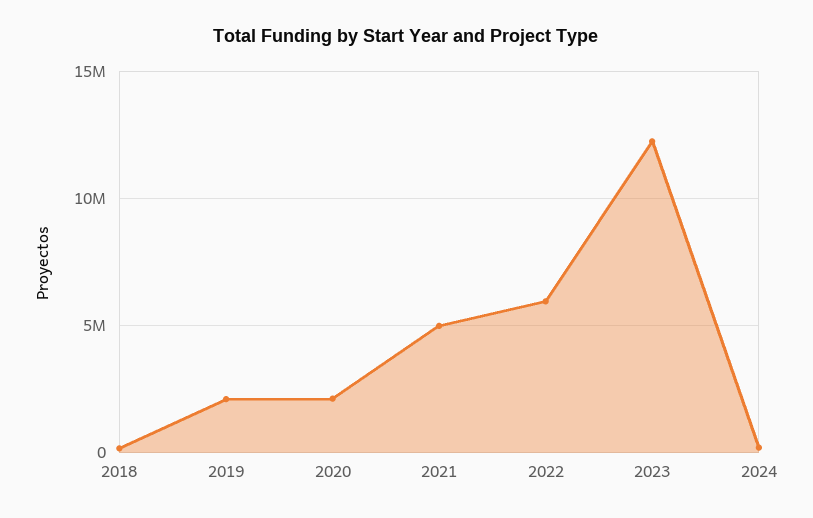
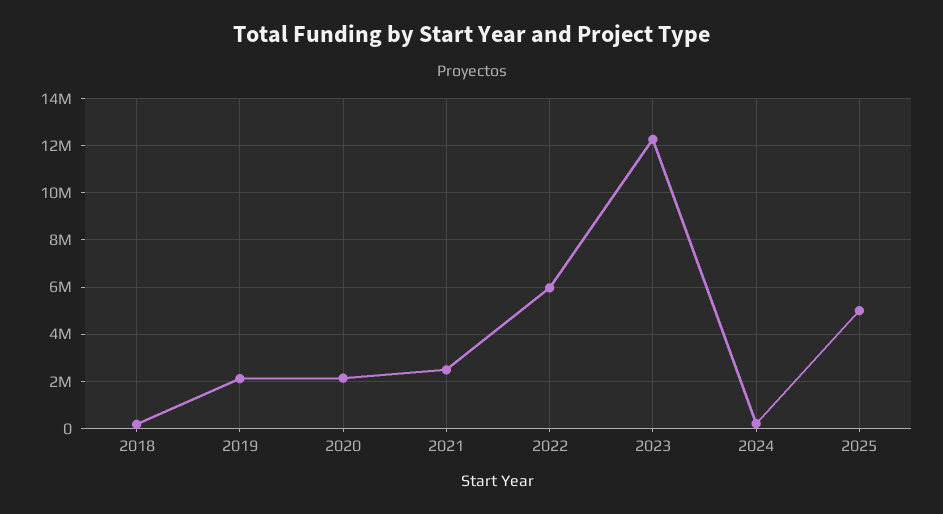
2021: 5000000 -> 2500000
2025: none -> 5000000

